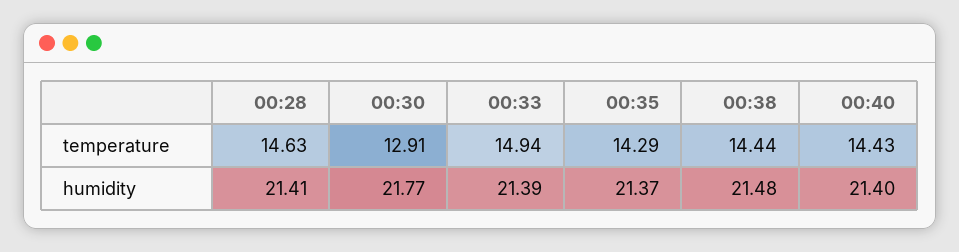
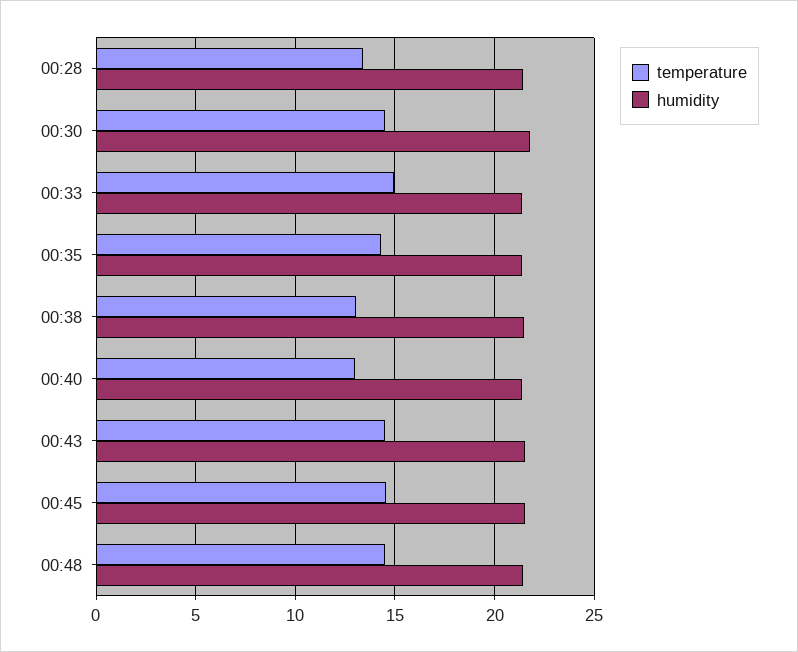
temperature, 00:28: 14.63 -> 13.5
temperature, 00:30: 12.91 -> 14.5
temperature, 00:38: 14.44 -> 13
temperature, 00:40: 14.43 -> 13
temperature, 00:43: none -> 14.5
humidity, 00:43: none -> 21.5
temperature, 00:45: none -> 14.5
humidity, 00:45: none -> 21.5
temperature, 00:48: none -> 14.5
humidity, 00:48: none -> 21.5

